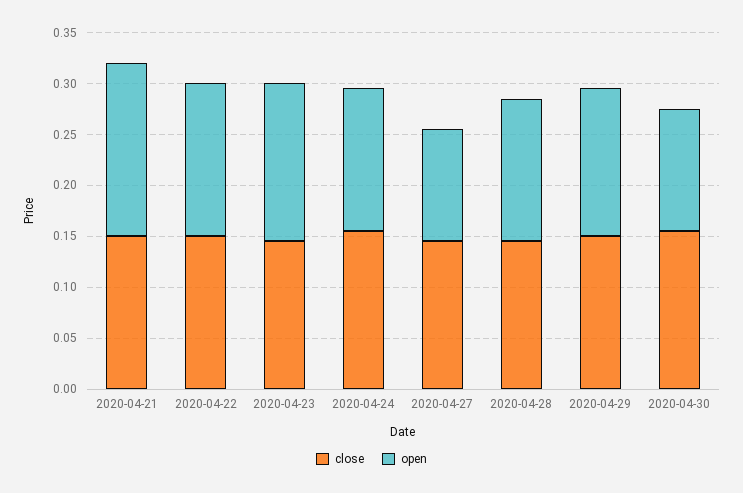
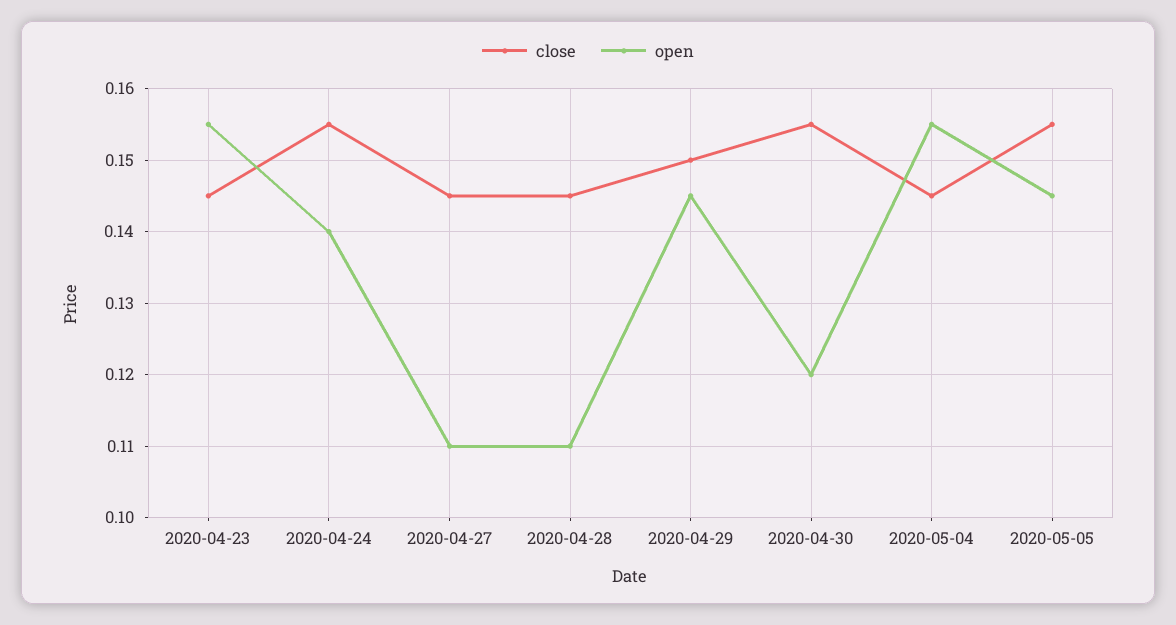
close, 2020-04-21: 0.15 -> none
open, 2020-04-21: 0.17 -> none
close, 2020-04-22: 0.15 -> none
open, 2020-04-22: 0.15 -> none
open, 2020-04-28: 0.14 -> 0.11
close, 2020-05-04: none -> 0.145
open, 2020-05-04: none -> 0.155
close, 2020-05-05: none -> 0.155
open, 2020-05-05: none -> 0.145

